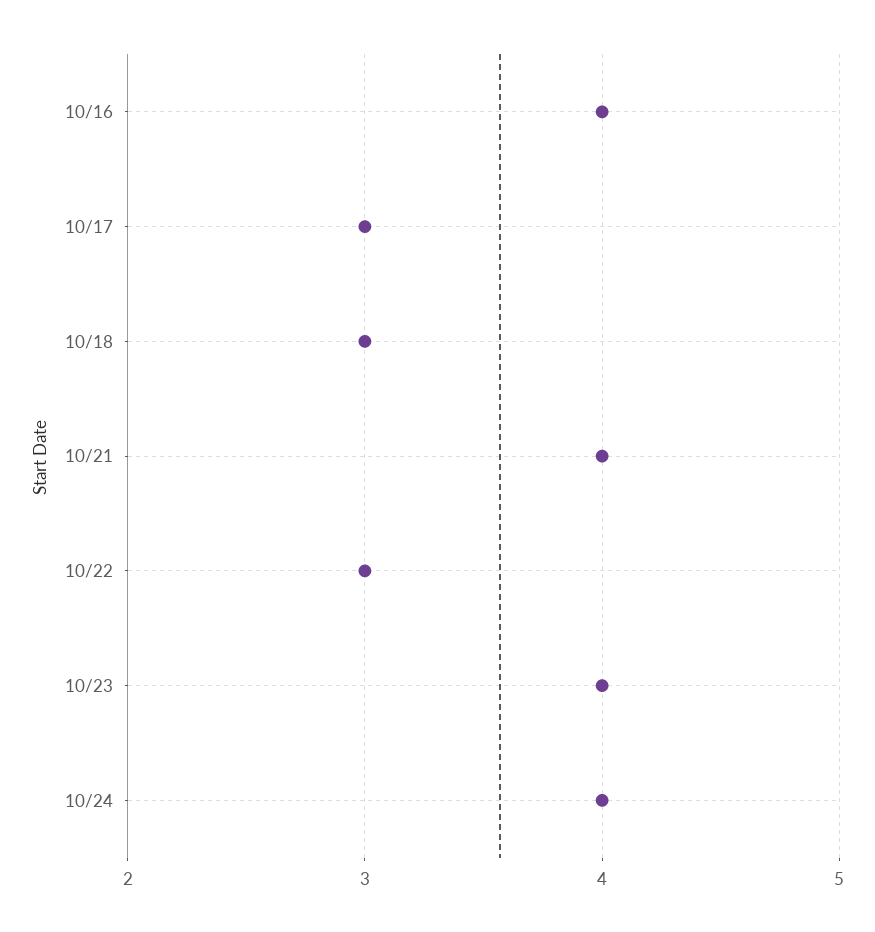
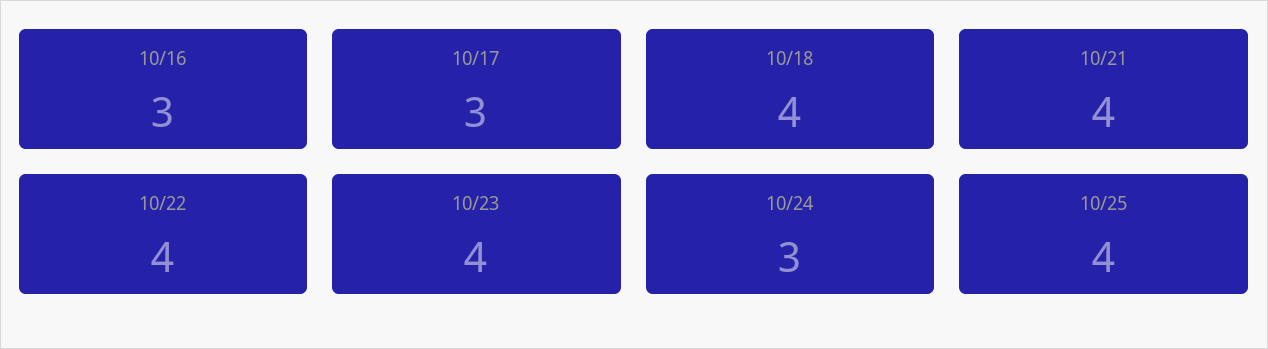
10/16: 4 -> 3
10/18: 3 -> 4
10/22: 3 -> 4
10/24: 4 -> 3
10/25: none -> 4

